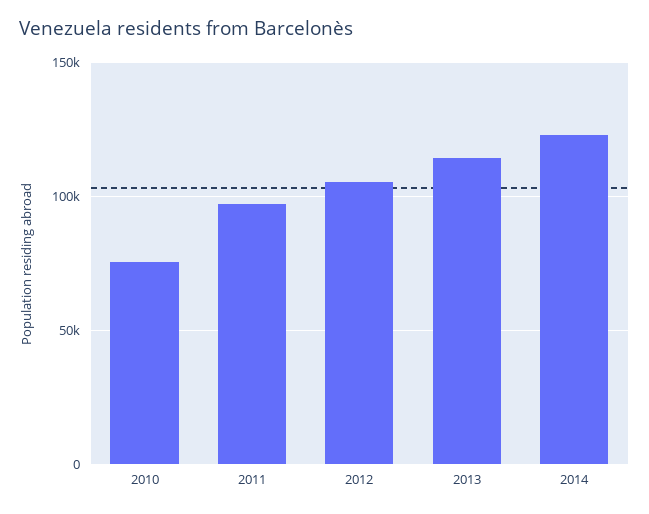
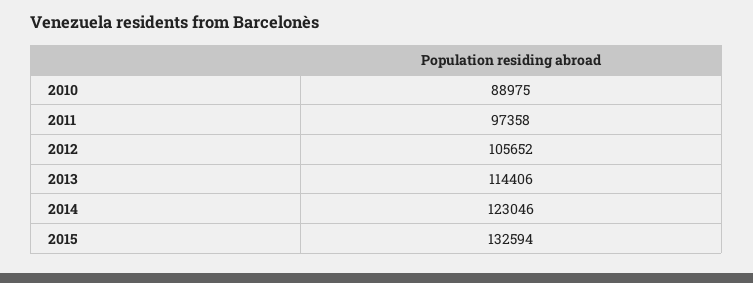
2010: 75000 -> 88975
2015: none -> 132594

